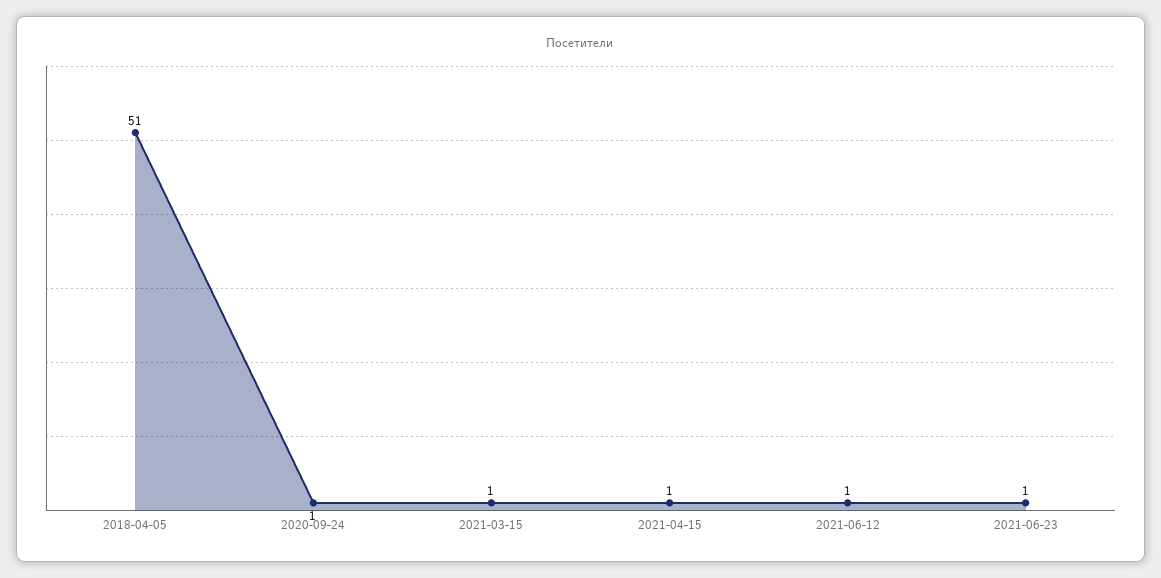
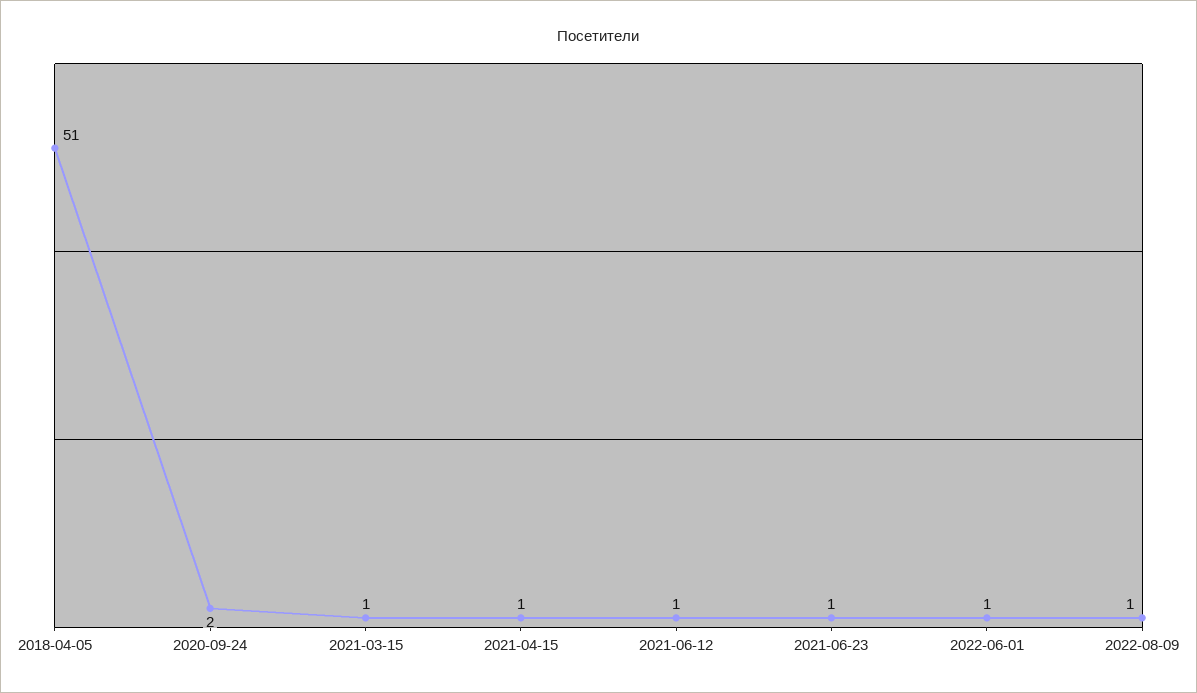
2020-09-24: 1 -> 2
2022-06-01: none -> 1
2022-08-09: none -> 1

